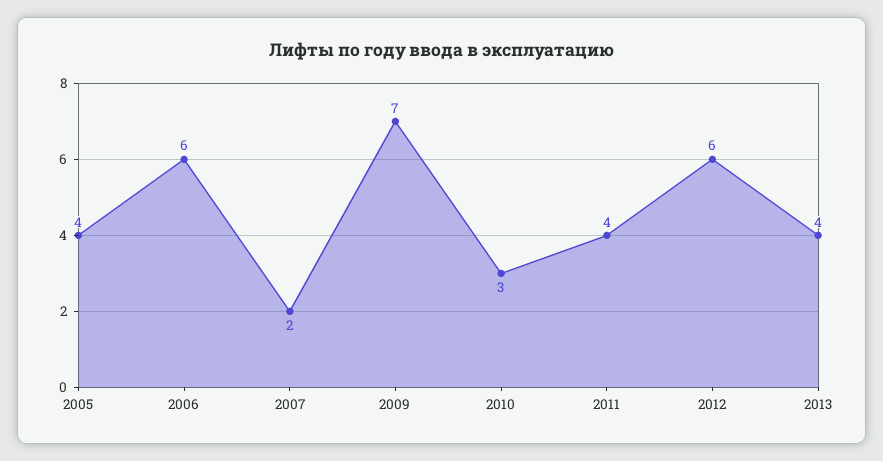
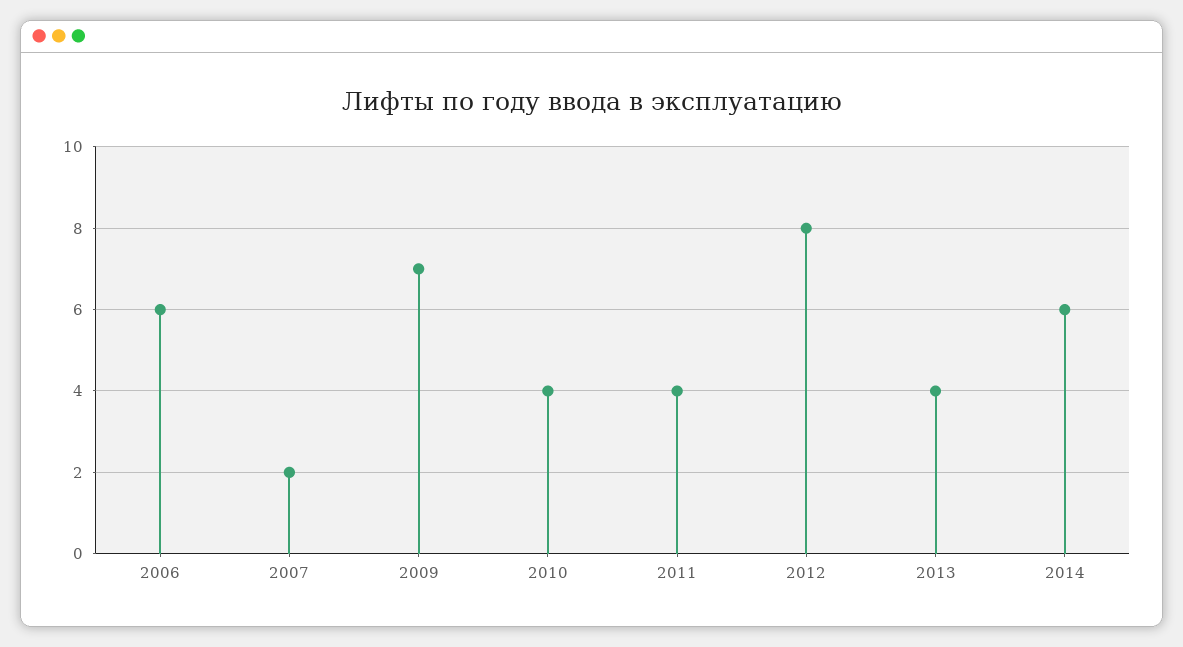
2005: 4 -> none
2010: 3 -> 4
2012: 6 -> 8
2014: none -> 6

